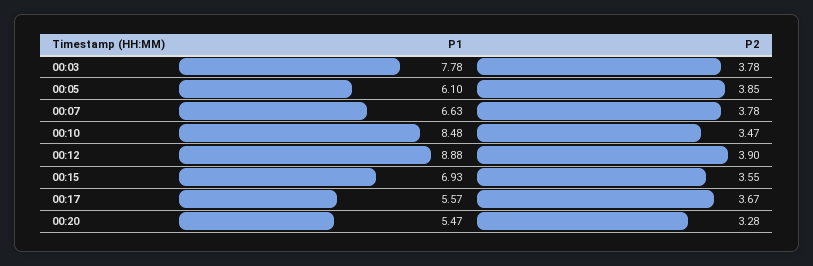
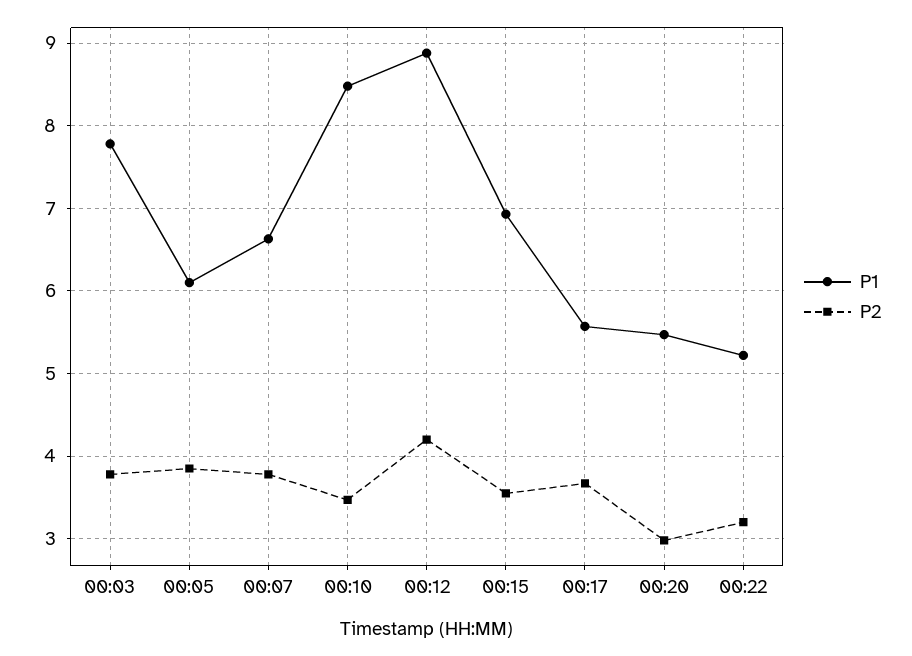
P2, 00:12: 3.9 -> 4.2
P2, 00:20: 3.28 -> 3
P1, 00:22: none -> 5.2
P2, 00:22: none -> 3.2

